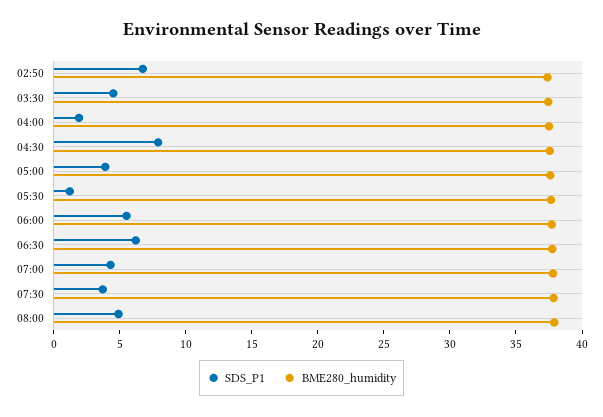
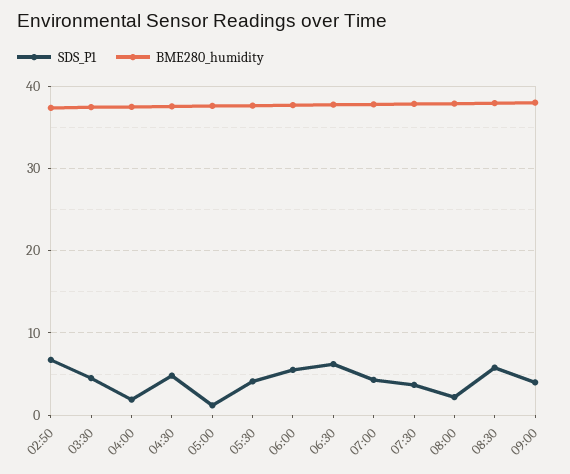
SDS_P1, 04:30: 8 -> 5
SDS_P1, 05:00: 4 -> 1
SDS_P1, 05:30: 1 -> 4
SDS_P1, 08:00: 5 -> 2
SDS_P1, 08:30: none -> 6
BME280_humidity, 08:30: none -> 38
SDS_P1, 09:00: none -> 4
BME280_humidity, 09:00: none -> 38

